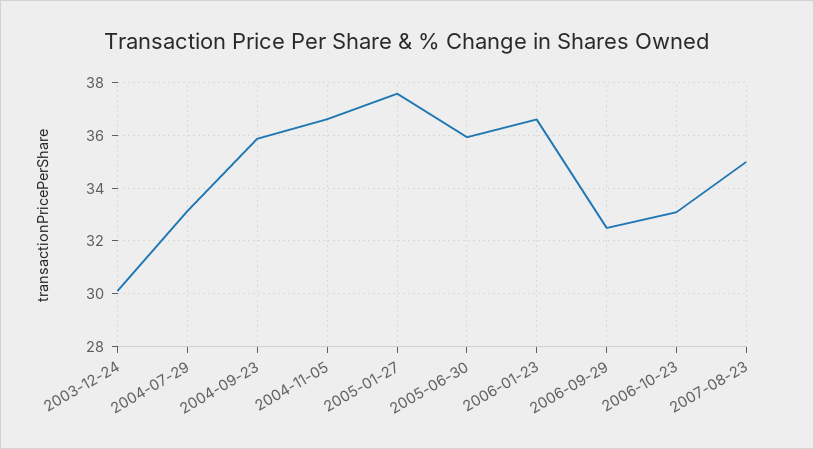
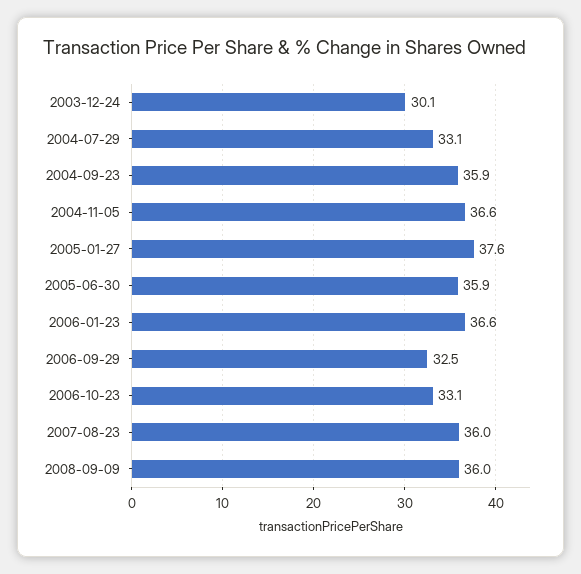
2007-08-23: 35 -> 36
2008-09-09: none -> 36

